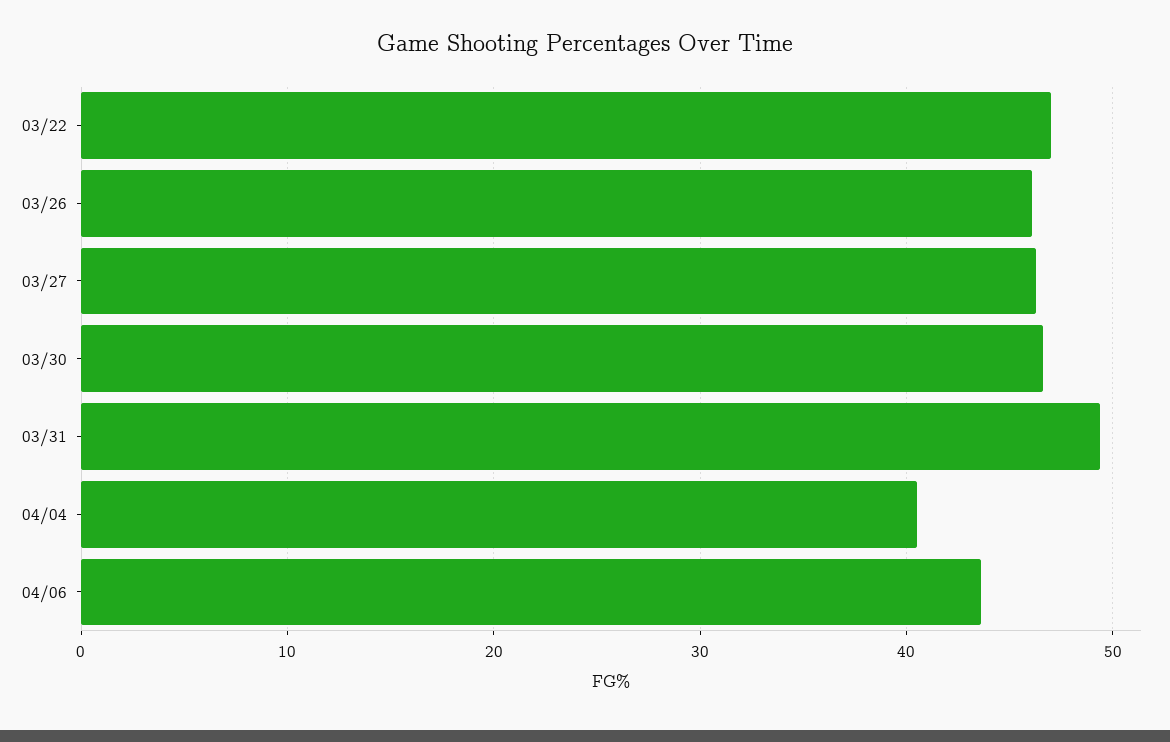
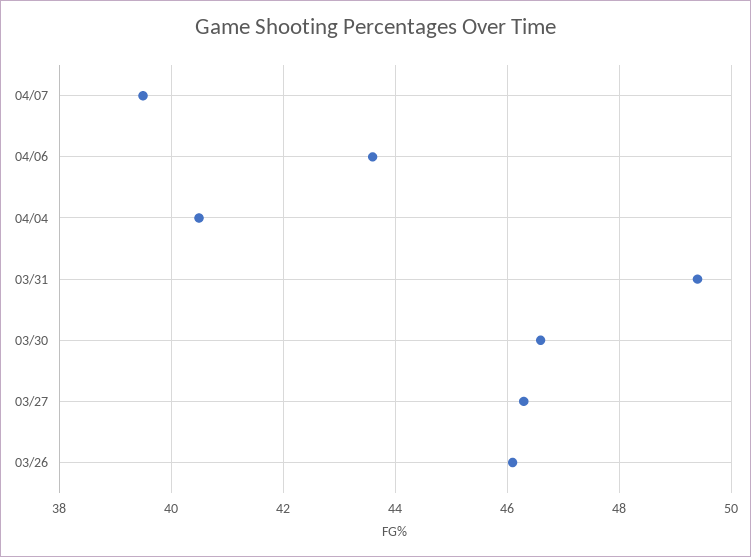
03/22: 47 -> none
04/07: none -> 39.5

